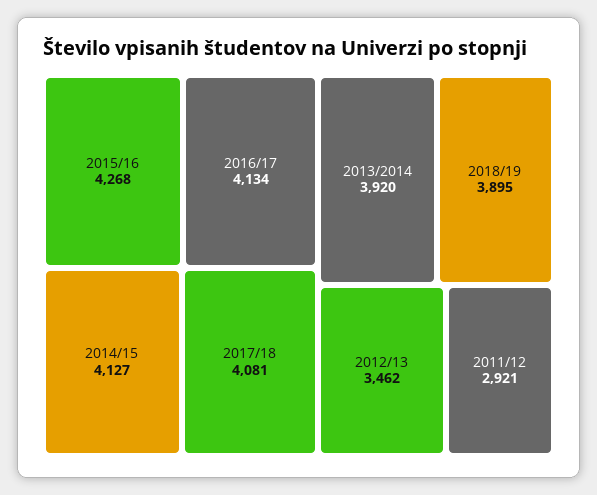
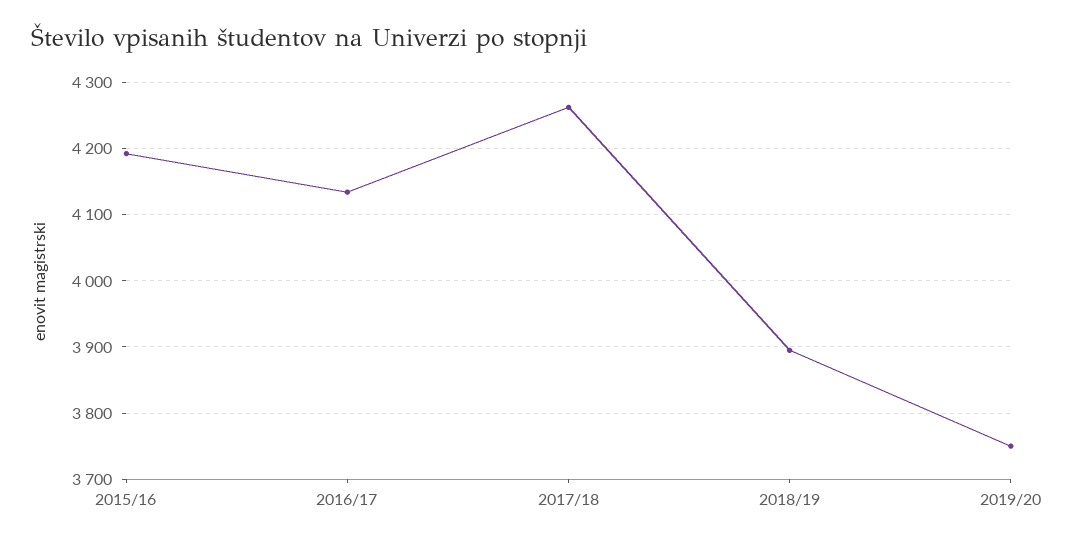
2015/16: 4268 -> 4190
2014/15: 4127 -> none
2017/18: 4081 -> 4260
2013/2014: 3920 -> none
2012/13: 3462 -> none
2011/12: 2921 -> none
2019/20: none -> 3750

